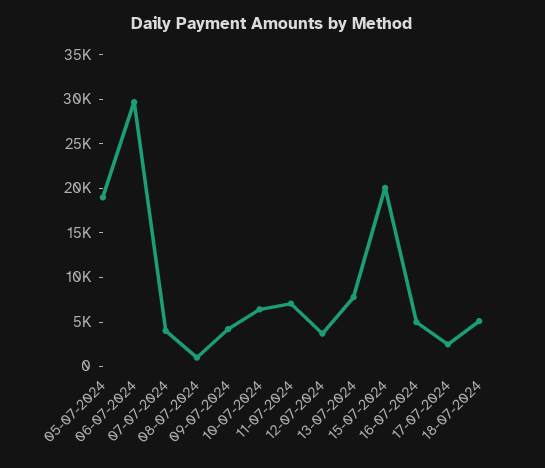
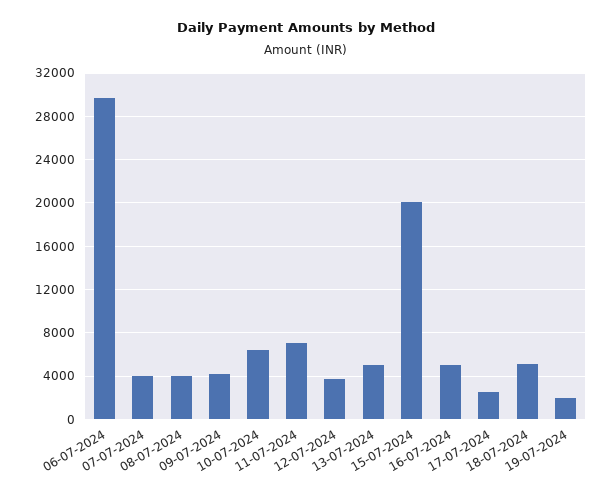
05-07-2024: 19000 -> none
08-07-2024: 1000 -> 4000
13-07-2024: 8000 -> 5000
19-07-2024: none -> 2000

